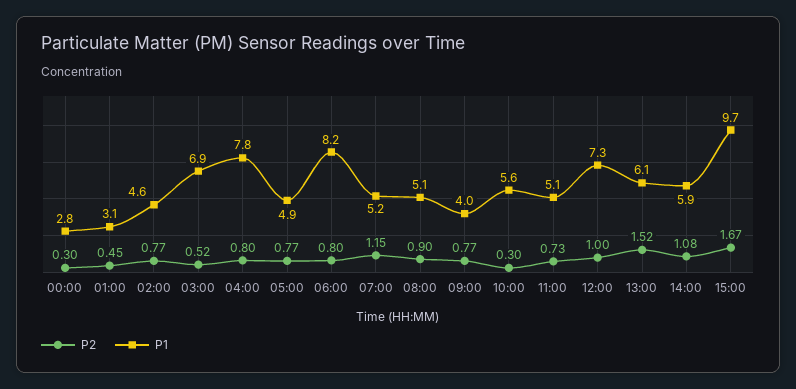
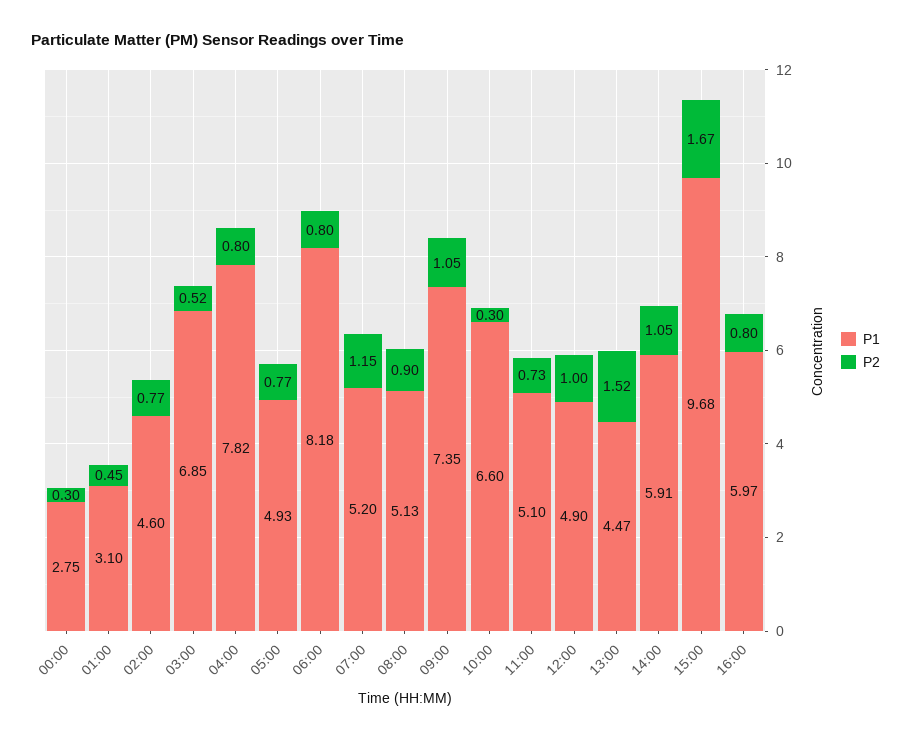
P2, 09:00: 0.77 -> 1.05
P1, 09:00: 4 -> 7.35
P1, 10:00: 5.6 -> 6.6
P1, 12:00: 7.3 -> 4.9
P1, 13:00: 6.1 -> 4.47
P2, 14:00: 1.08 -> 1.05
P1, 16:00: none -> 5.97
P2, 16:00: none -> 0.8

